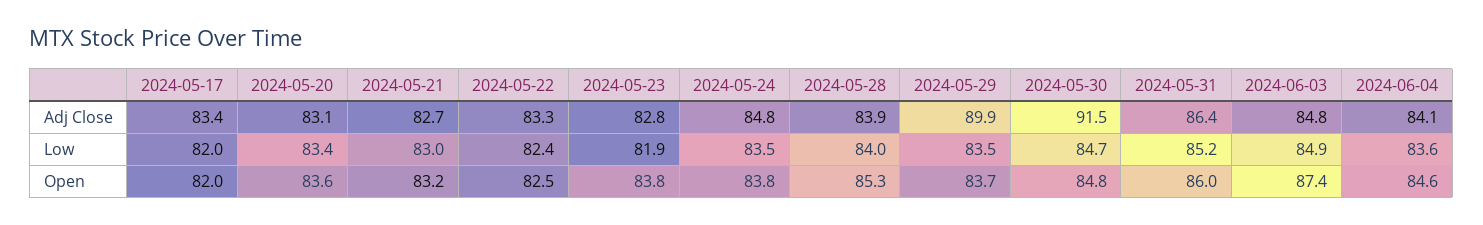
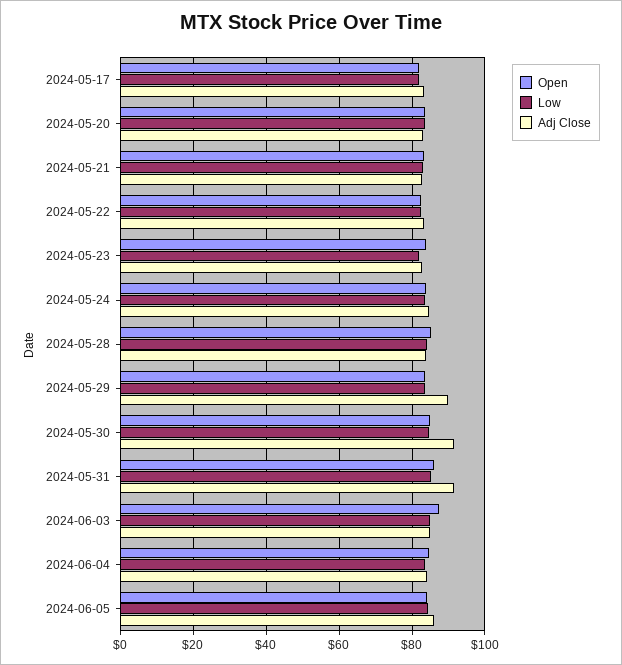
Adj Close, 2024-05-31: 86.4 -> 92
Open, 2024-06-05: none -> 84
Low, 2024-06-05: none -> 84
Adj Close, 2024-06-05: none -> 86

